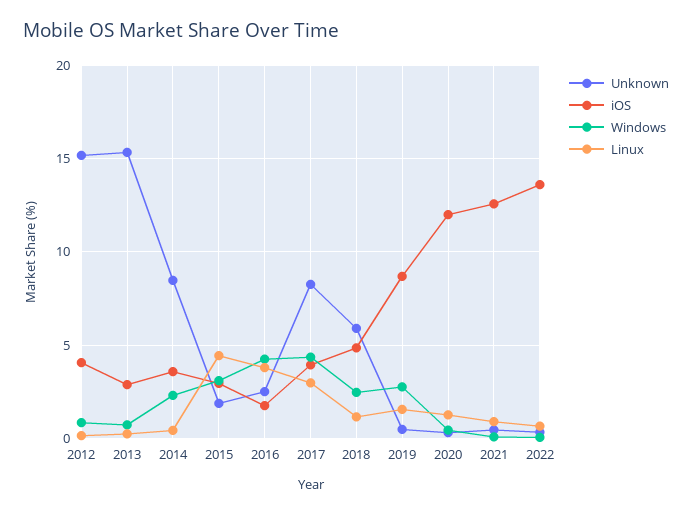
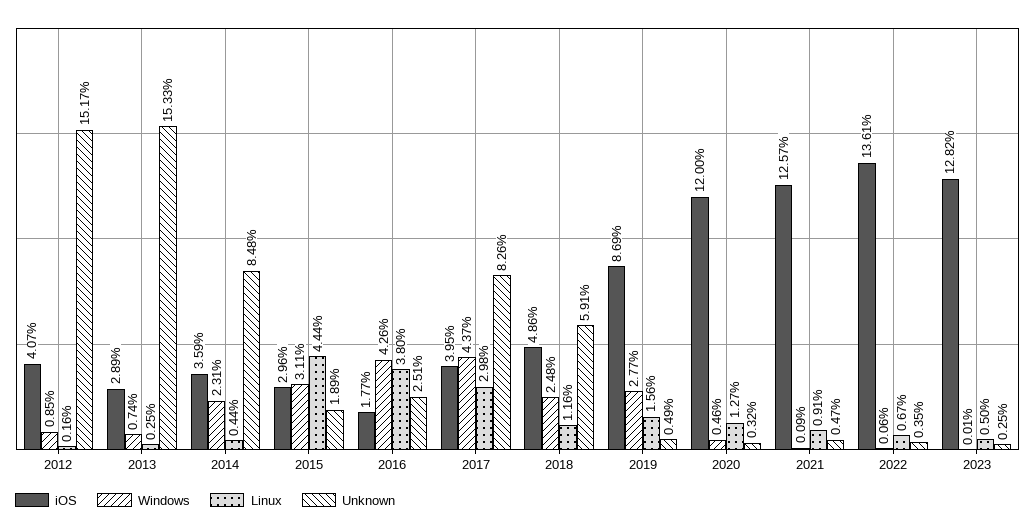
iOS, 2023: none -> 12.82
Windows, 2023: none -> 0.01
Linux, 2023: none -> 0.5
Unknown, 2023: none -> 0.25

